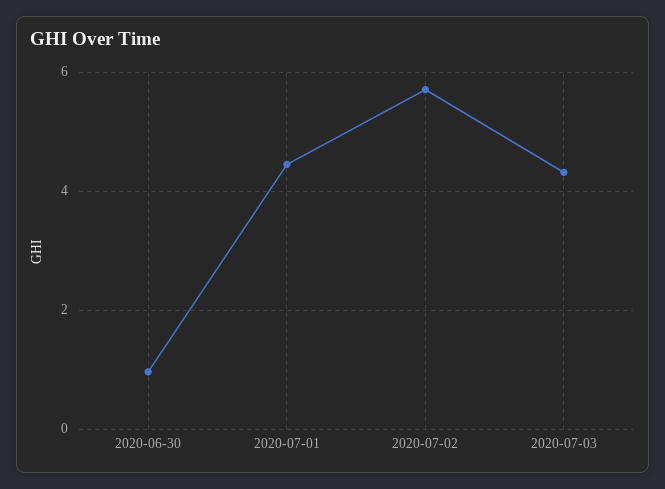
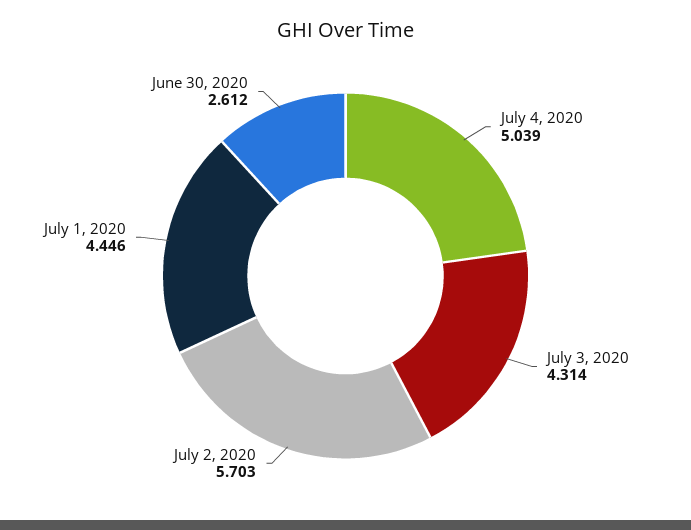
2020-06-30: 1 -> 2.612
July 4, 2020: none -> 5.039

